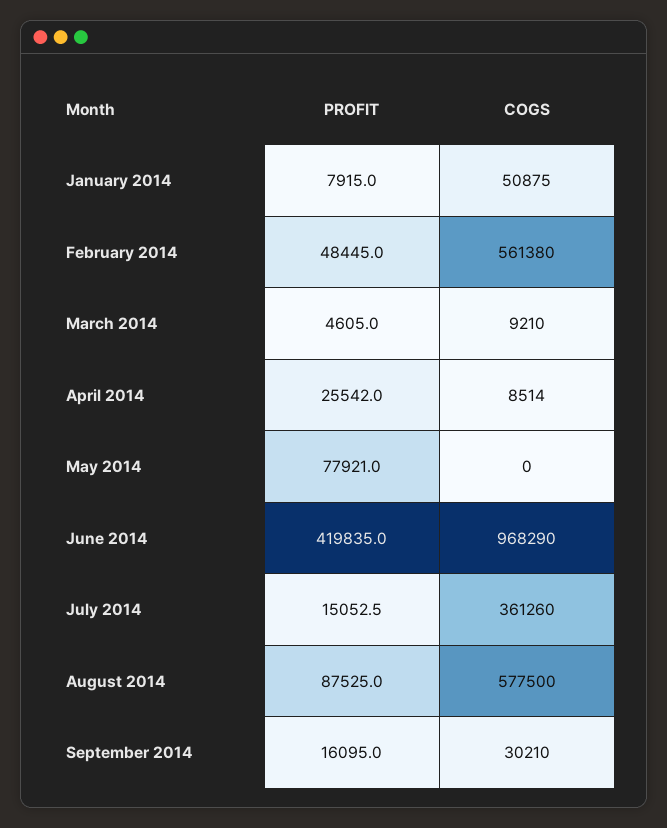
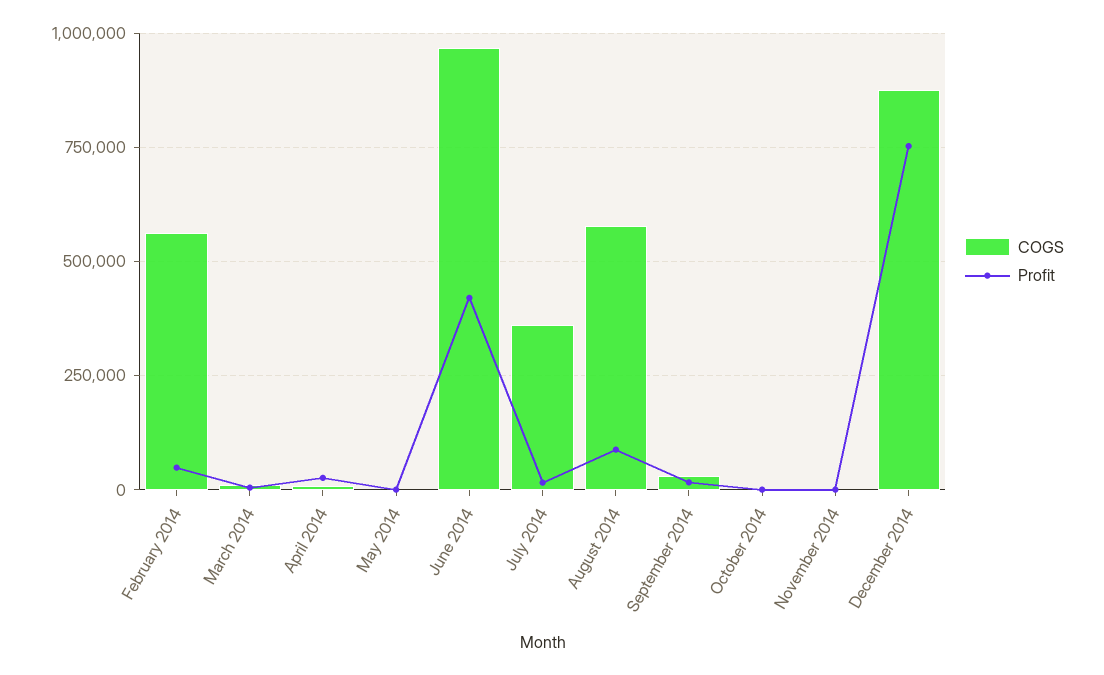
PROFIT, January 2014: 7915 -> none
COGS, January 2014: 50875 -> none
PROFIT, May 2014: 77921 -> 0
COGS, October 2014: none -> 0
PROFIT, October 2014: none -> 0
COGS, November 2014: none -> 0
PROFIT, November 2014: none -> 0
COGS, December 2014: none -> 875000
PROFIT, December 2014: none -> 750000

